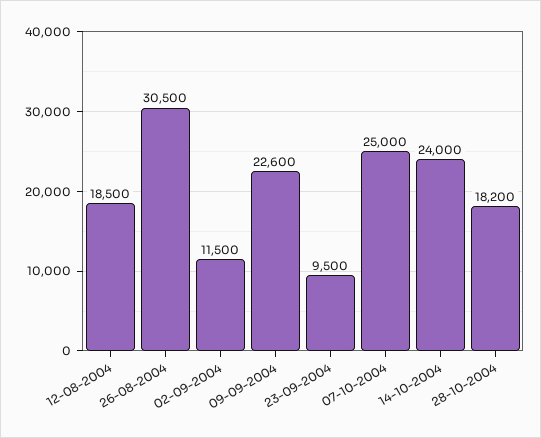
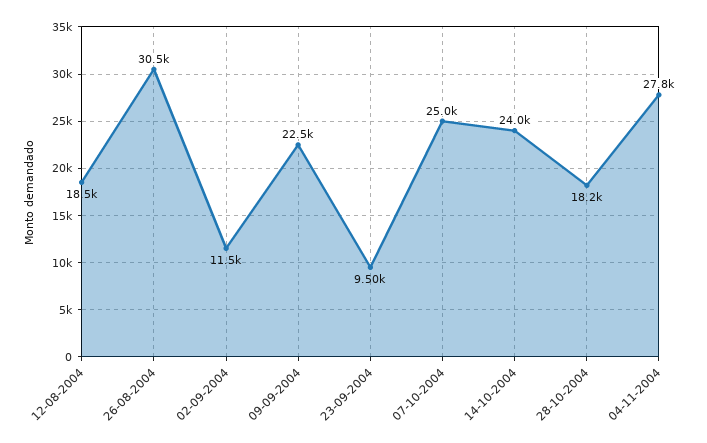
09-09-2004: 22600 -> 22500
04-11-2004: none -> 27800

